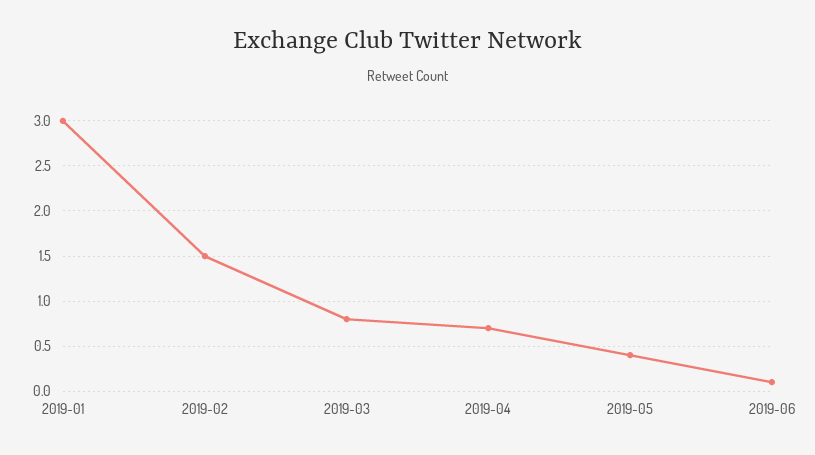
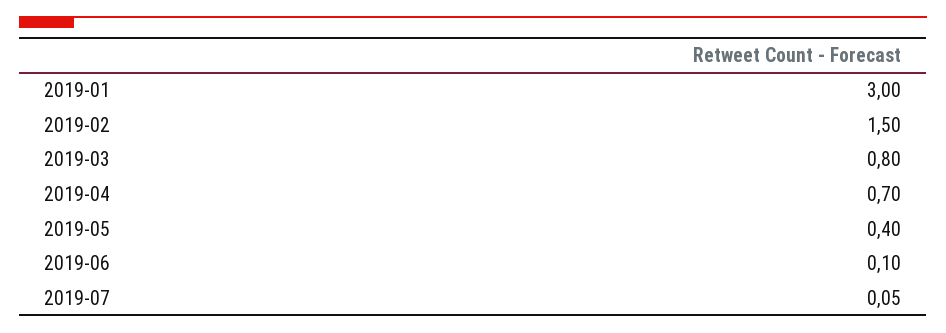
2019-07: none -> 0.05

